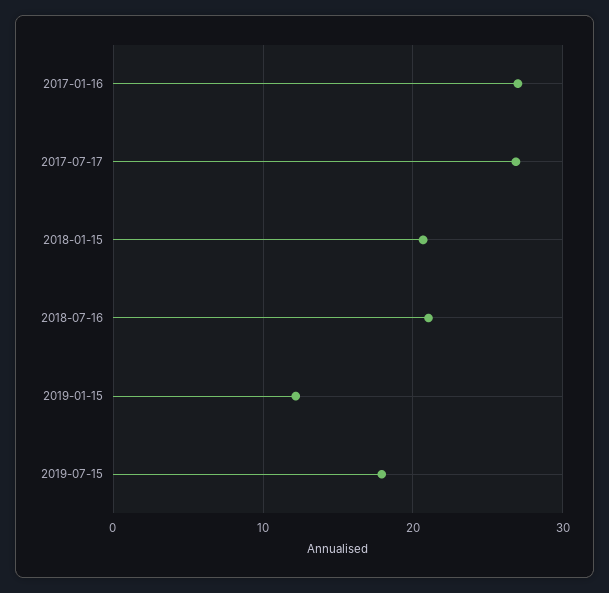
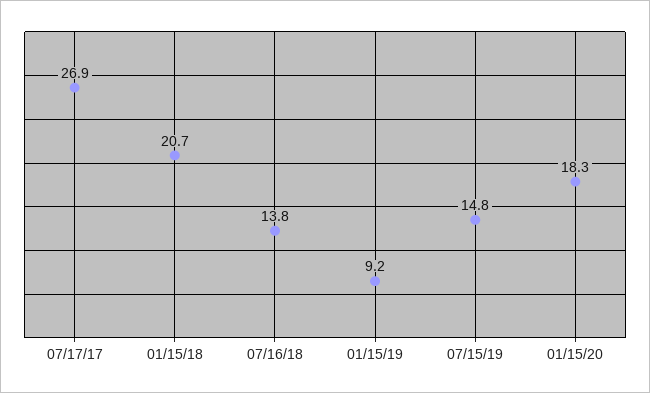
2017-01-16: 27 -> none
2018-07-16: 21 -> 13.8
2019-01-15: 12 -> 9.2
2019-07-15: 18 -> 14.8
01/15/20: none -> 18.3

